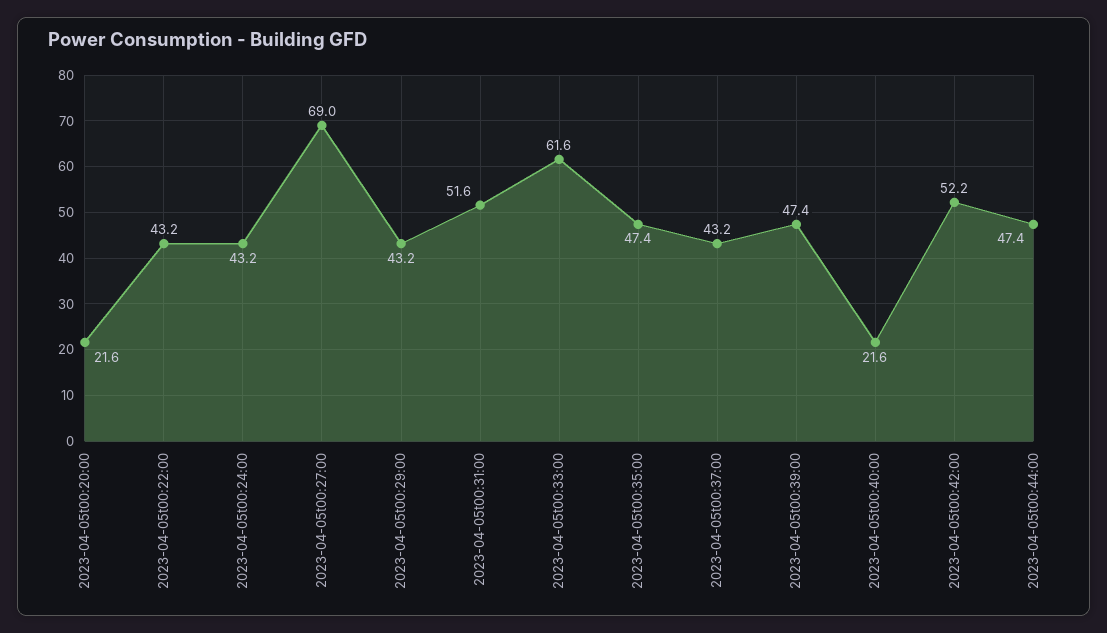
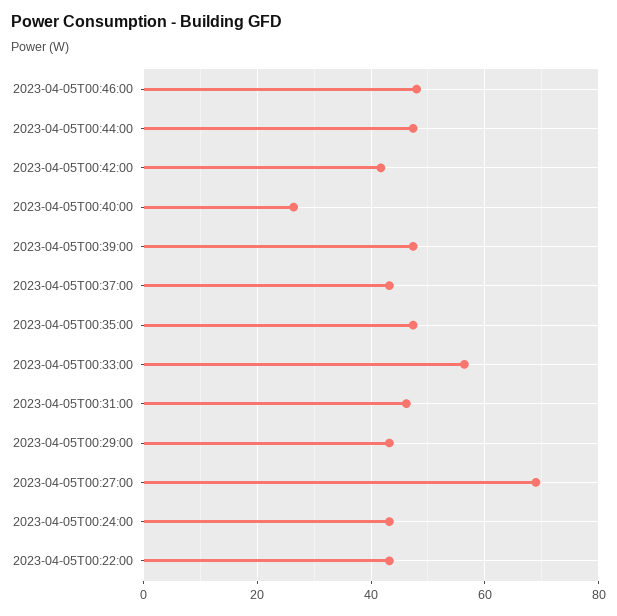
2023-04-05t00:20:00: 21.6 -> none
2023-04-05t00:31:00: 51.6 -> 46
2023-04-05t00:33:00: 61.6 -> 56
2023-04-05t00:40:00: 21.6 -> 26
2023-04-05t00:42:00: 52.2 -> 42
2023-04-05T00:46:00: none -> 48

